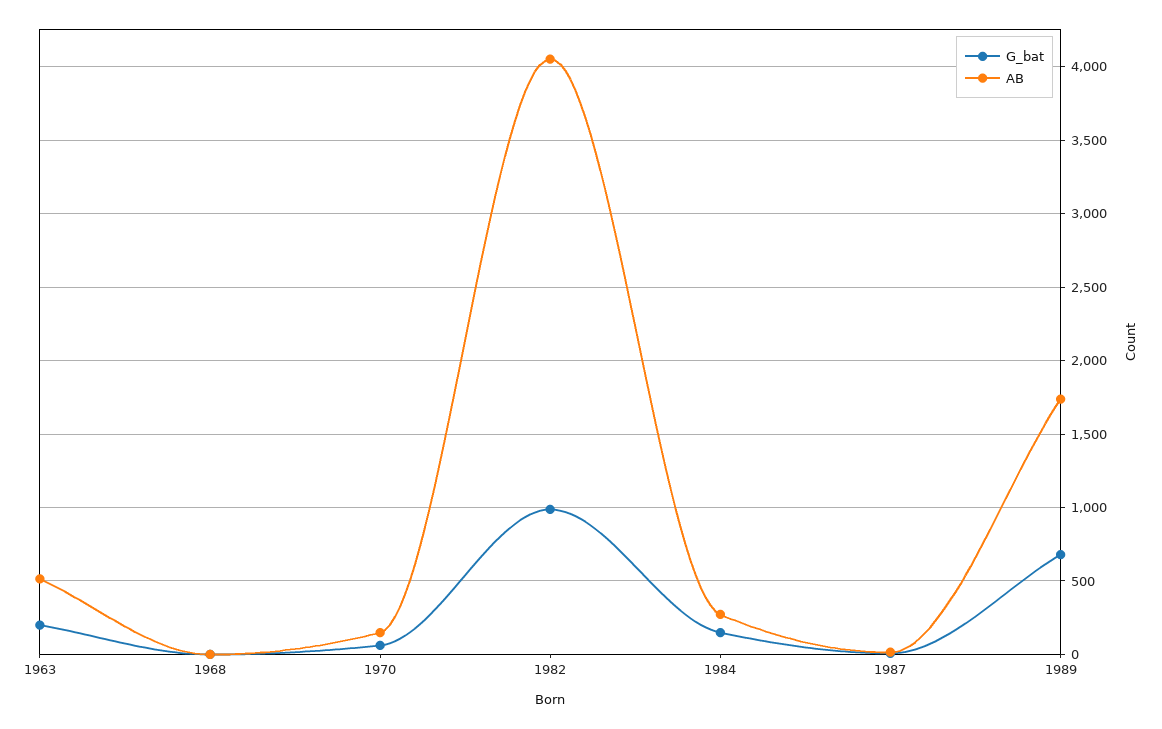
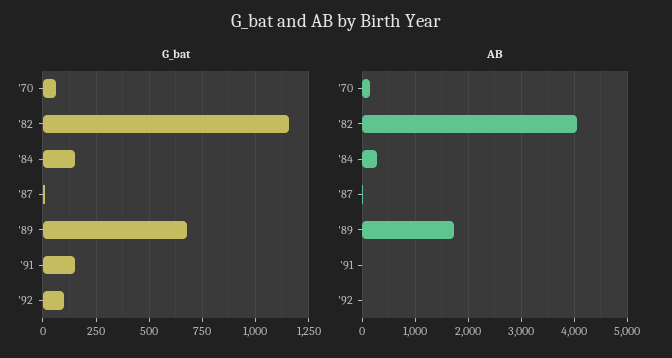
G_bat, 1963: 200 -> none
AB, 1963: 500 -> none
G_bat, 1968: 0 -> none
AB, 1968: 0 -> none
G_bat, 1982: 1000 -> 1150
G_bat, '91: none -> 150
G_bat, '92: none -> 100
AB, '91: none -> 0
AB, '92: none -> 0

